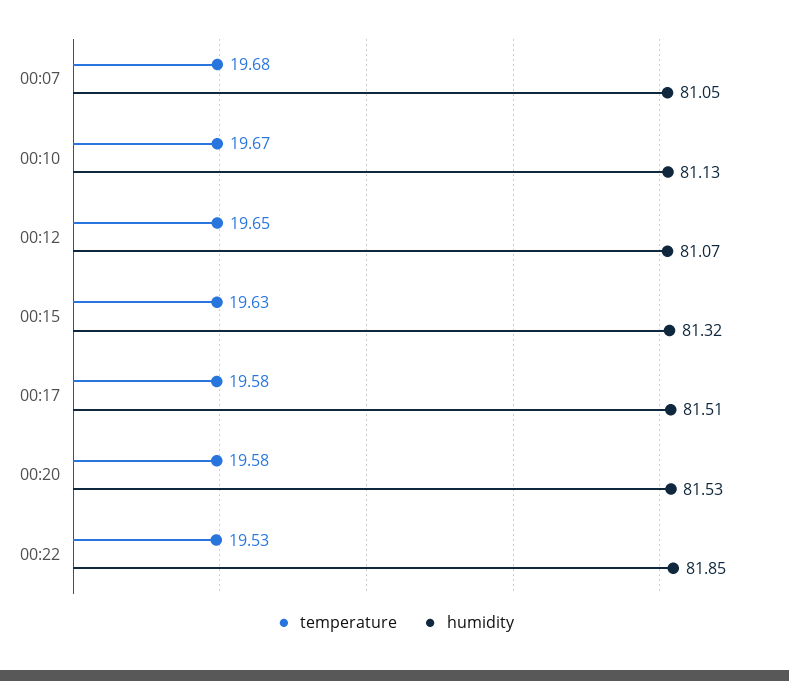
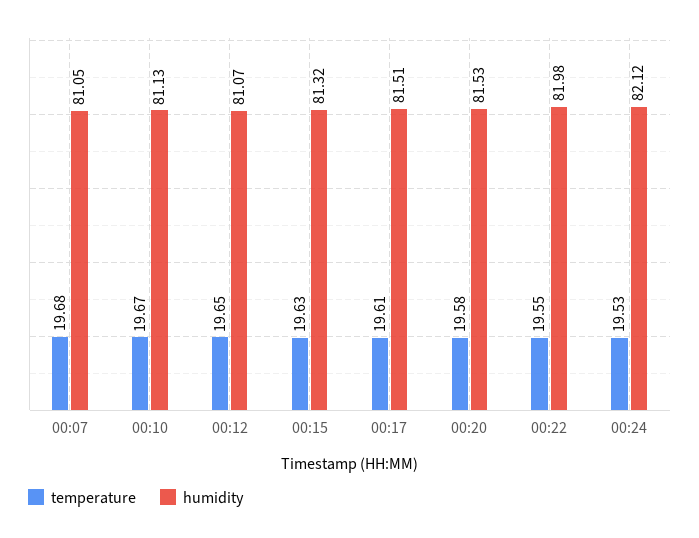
temperature, 00:17: 19.58 -> 19.61
temperature, 00:22: 19.53 -> 19.55
humidity, 00:22: 81.85 -> 81.98
temperature, 00:24: none -> 19.53
humidity, 00:24: none -> 82.12

